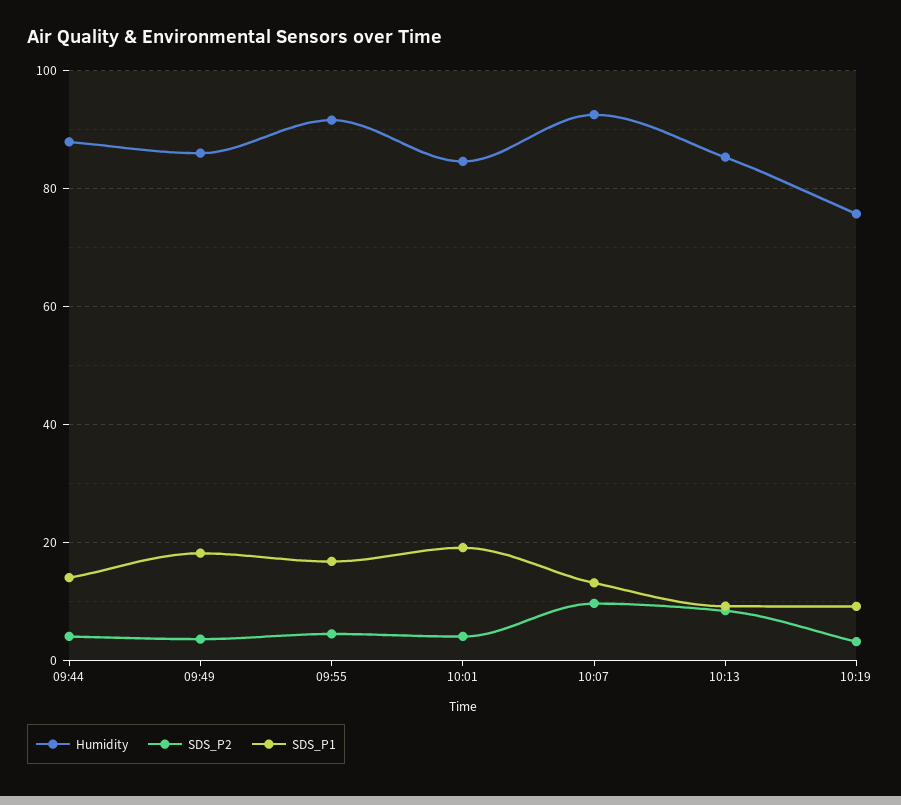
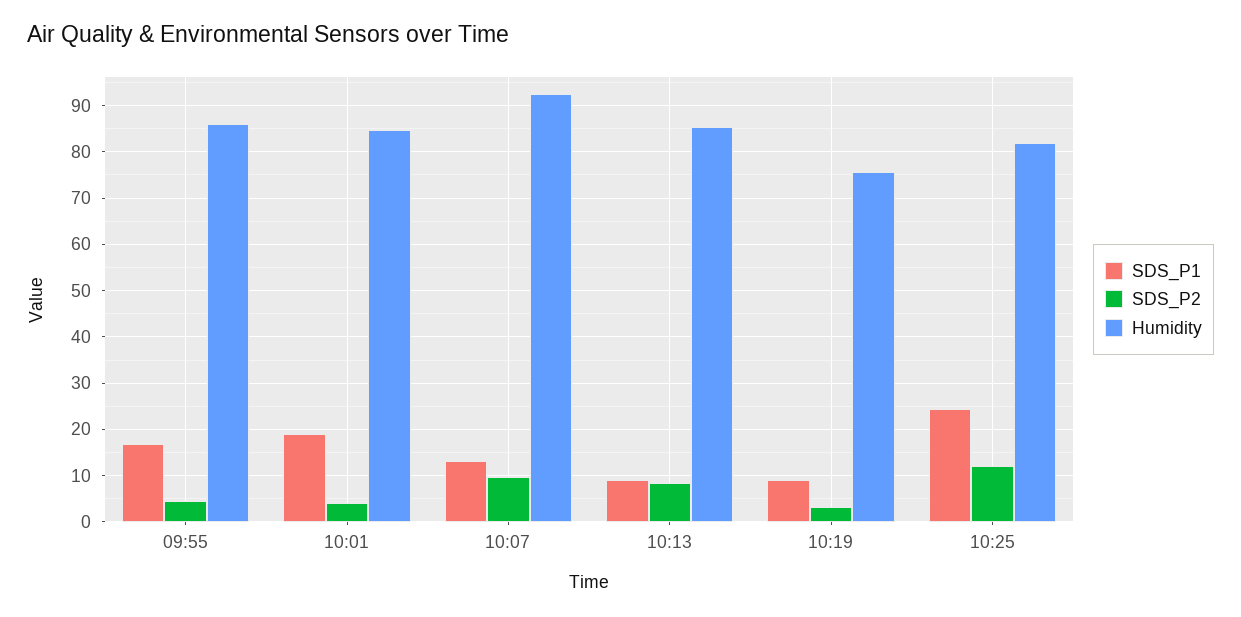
Humidity, 09:44: 88 -> none
SDS_P2, 09:44: 4 -> none
SDS_P1, 09:44: 14 -> none
Humidity, 09:49: 86 -> none
SDS_P2, 09:49: 4 -> none
SDS_P1, 09:49: 18 -> none
Humidity, 09:55: 92 -> 86
SDS_P1, 10:25: none -> 24
SDS_P2, 10:25: none -> 12
Humidity, 10:25: none -> 82

